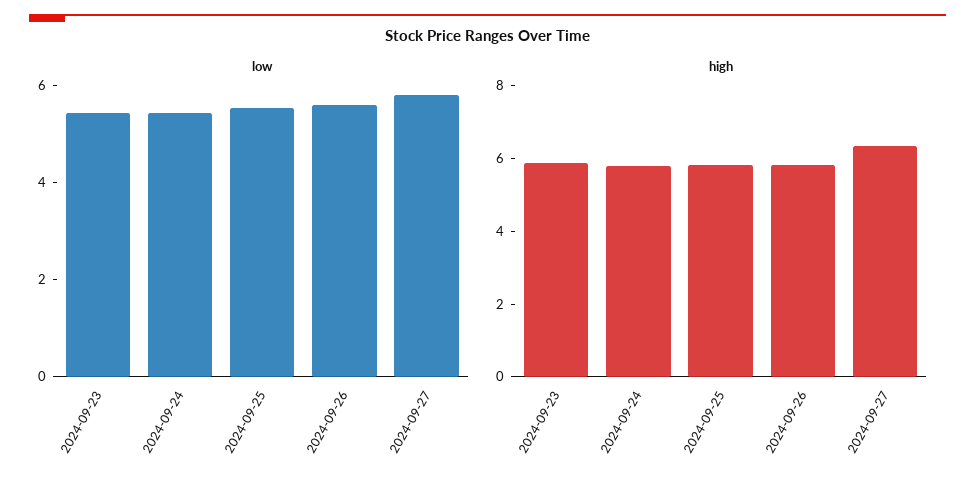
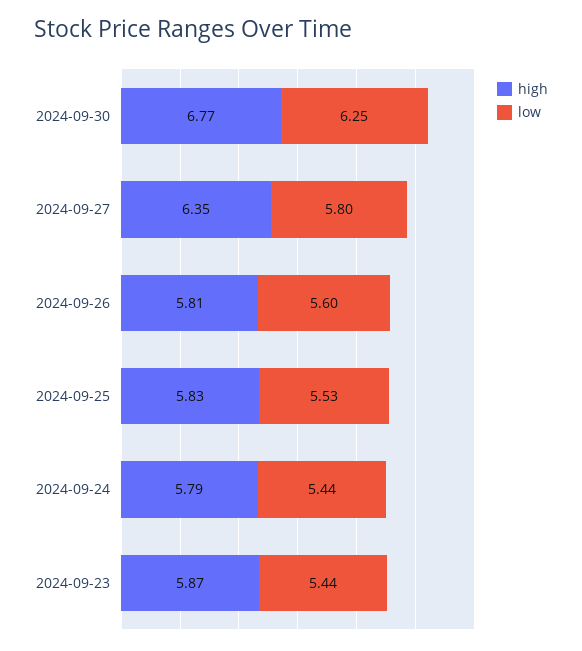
high, 2024-09-30: none -> 6.77
low, 2024-09-30: none -> 6.25

